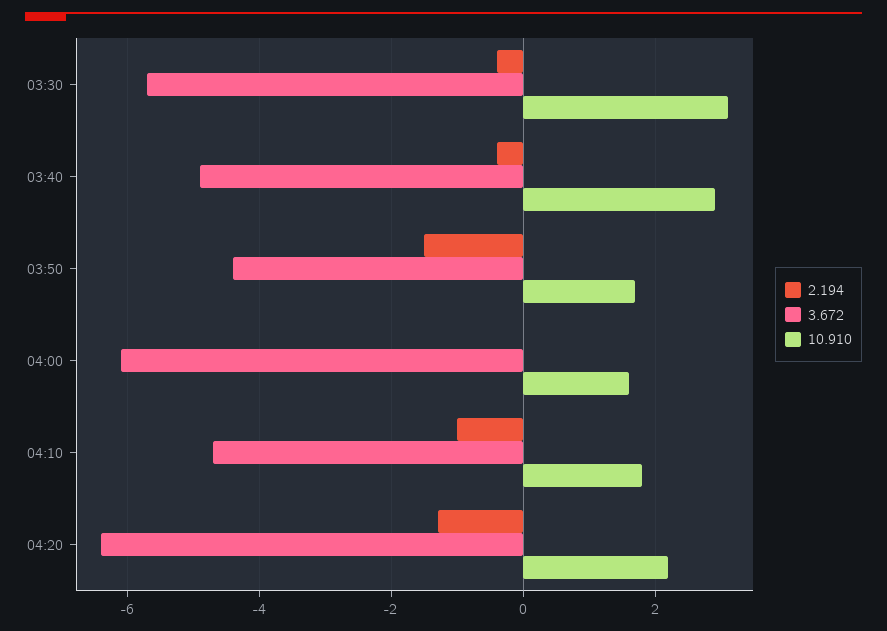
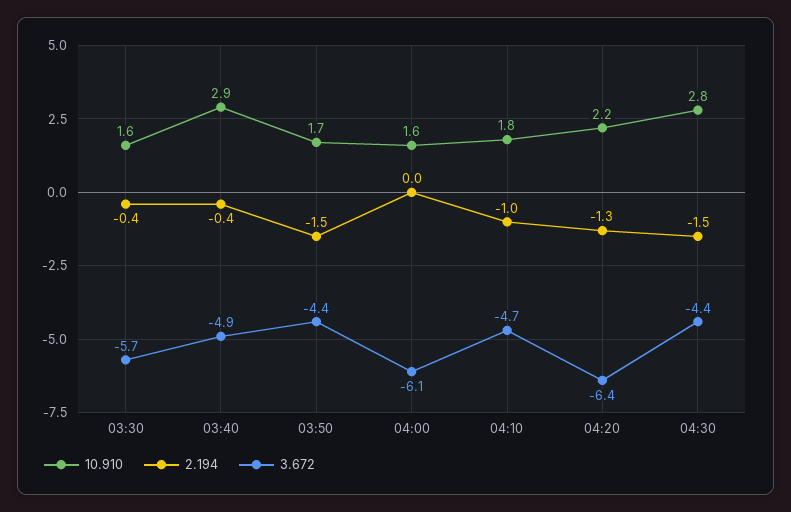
10.910, 03:30: 3 -> 1.6
10.910, 04:30: none -> 2.8
2.194, 04:30: none -> -1.5
3.672, 04:30: none -> -4.4

